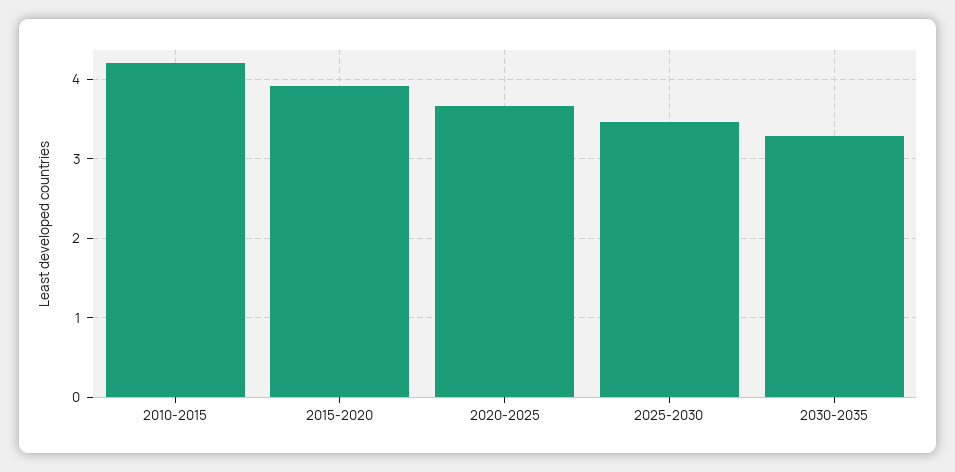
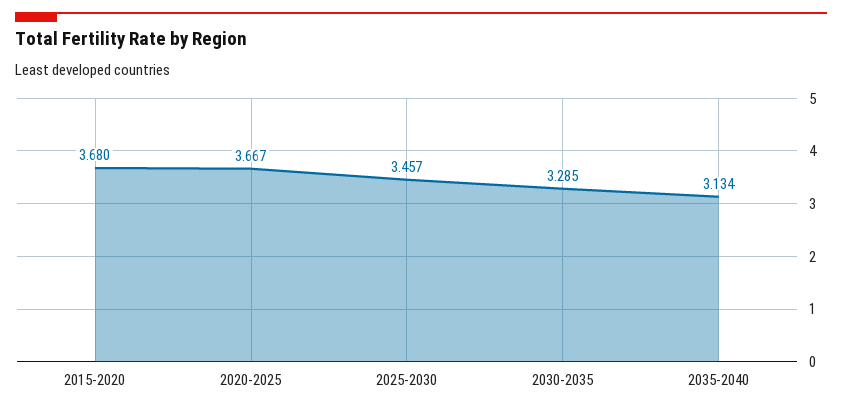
2010-2015: 4.2 -> none
2015-2020: 3.9 -> 3.68
2035-2040: none -> 3.134

